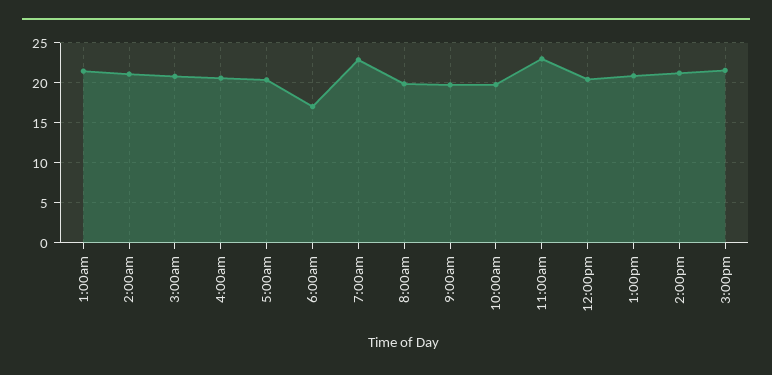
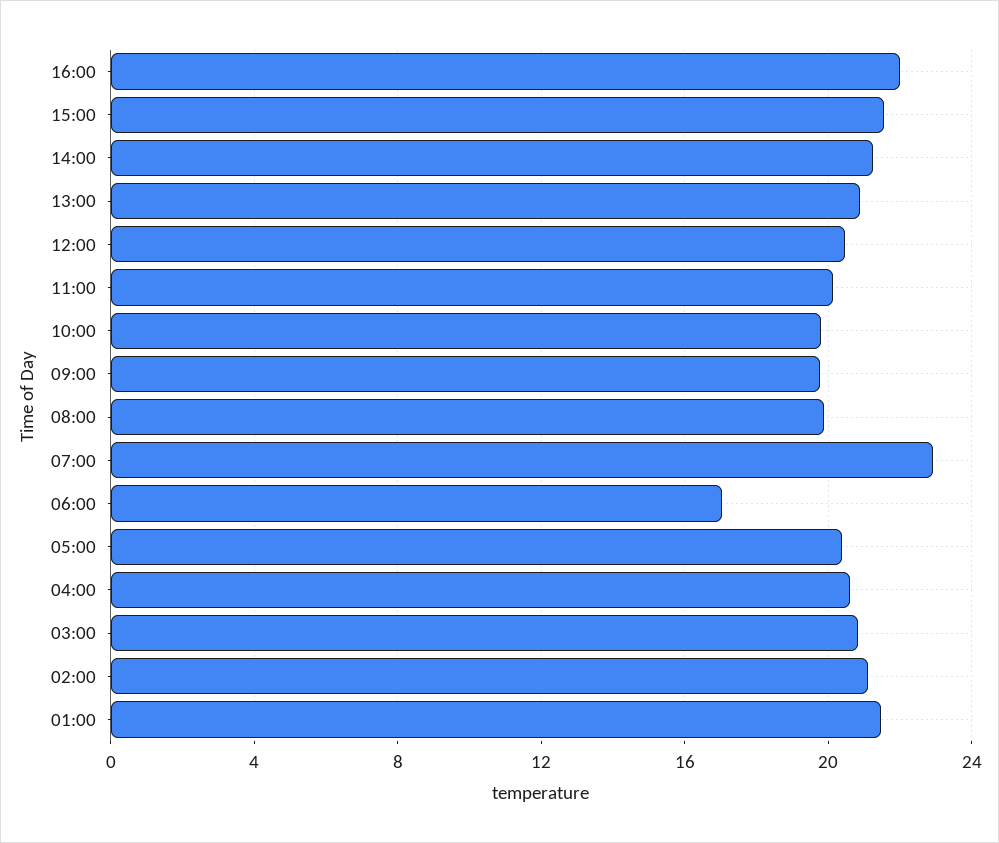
11:00am: 23 -> 20
16:00: none -> 22

